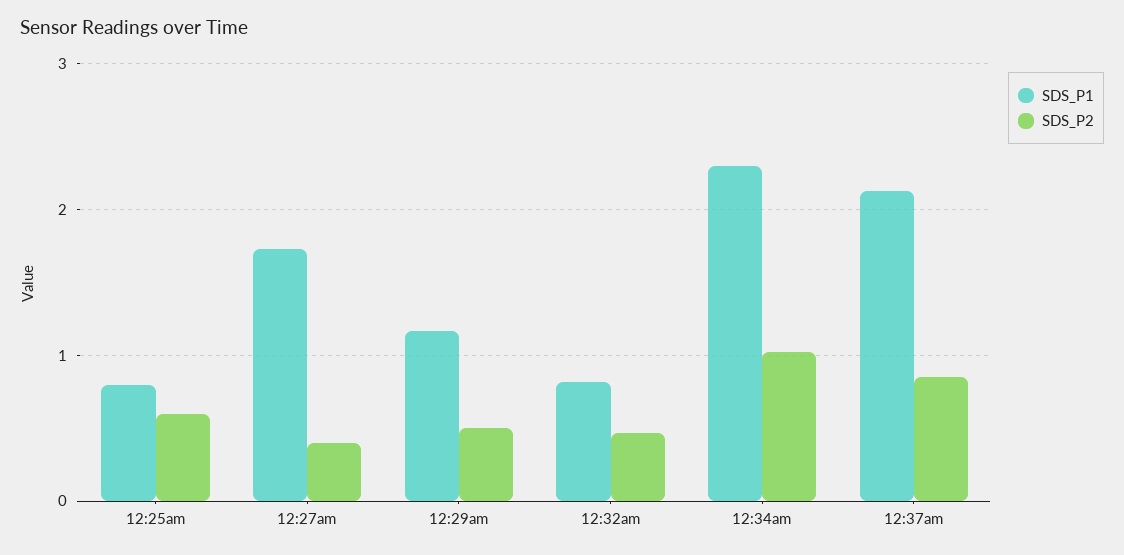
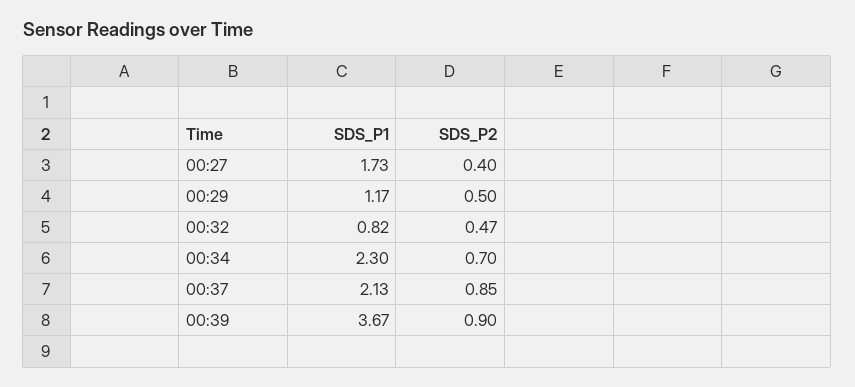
SDS_P1, 12:25am: 0.8 -> none
SDS_P2, 12:25am: 0.6 -> none
SDS_P2, 12:34am: 1 -> 0.7
SDS_P1, 00:39: none -> 3.67
SDS_P2, 00:39: none -> 0.9

